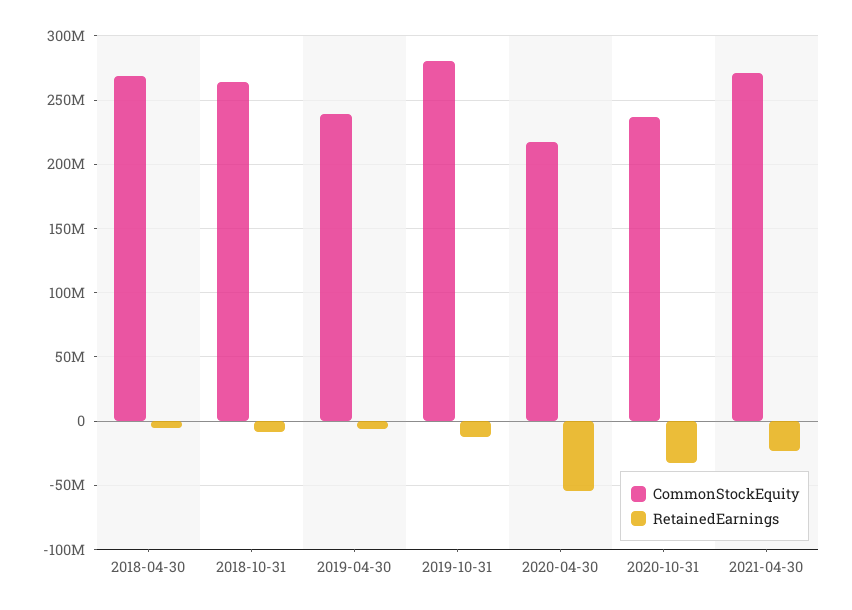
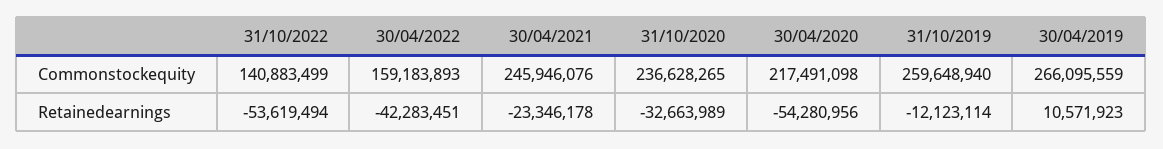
CommonStockEquity, 2018-04-30: 270000000 -> none
RetainedEarnings, 2018-04-30: -5000000 -> none
CommonStockEquity, 2018-10-31: 265000000 -> none
RetainedEarnings, 2018-10-31: -10000000 -> none
CommonStockEquity, 2019-04-30: 240000000 -> 266095559
RetainedEarnings, 2019-04-30: -5000000 -> 10571923
CommonStockEquity, 2019-10-31: 280000000 -> 259648940
CommonStockEquity, 2021-04-30: 270000000 -> 245946076
CommonStockEquity, 31/10/2022: none -> 140883499
CommonStockEquity, 30/04/2022: none -> 159183893
RetainedEarnings, 31/10/2022: none -> -53619494
RetainedEarnings, 30/04/2022: none -> -42283451

